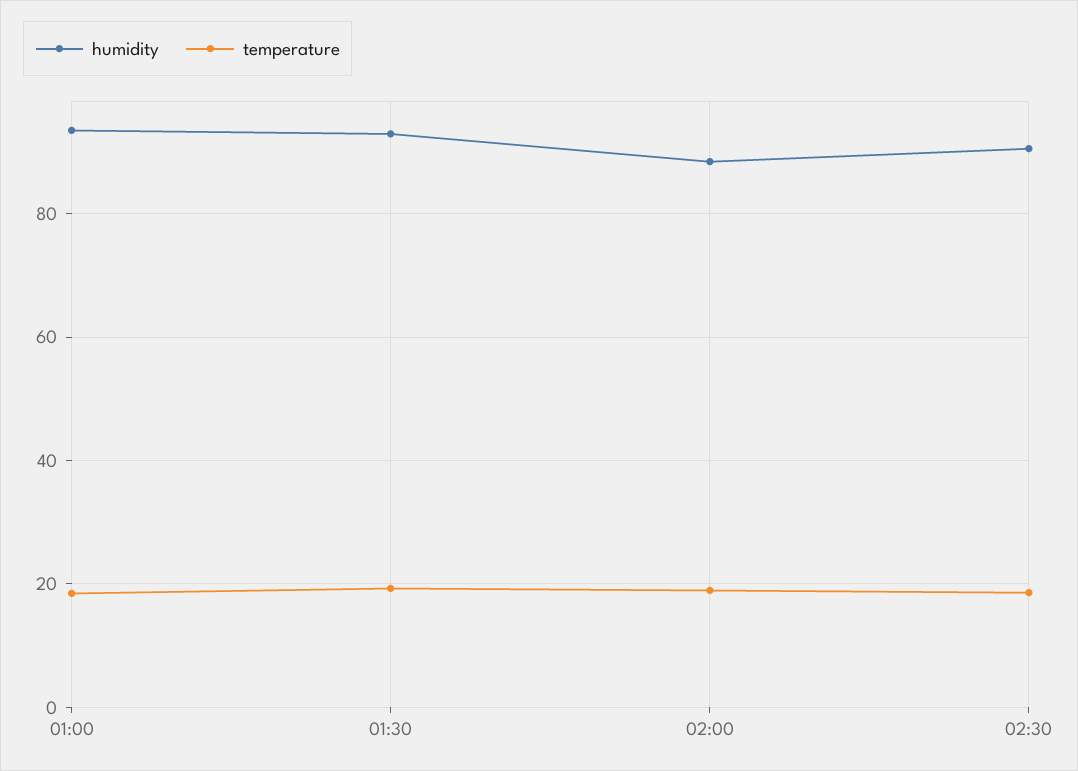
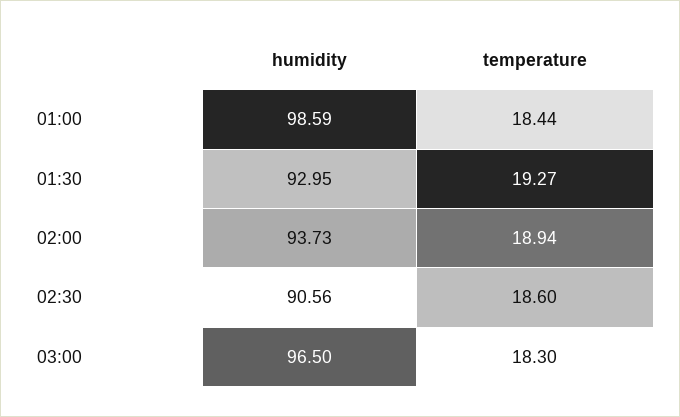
humidity, 01:00: 94 -> 98.59
humidity, 02:00: 88 -> 93.73
humidity, 03:00: none -> 96.5
temperature, 03:00: none -> 18.3

